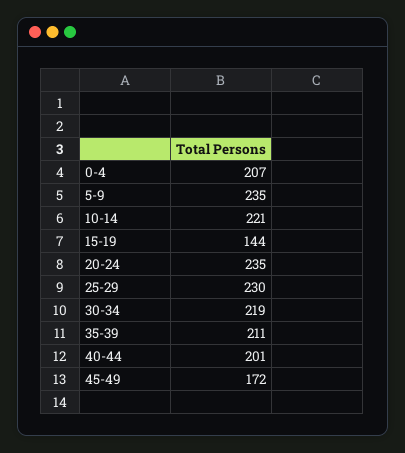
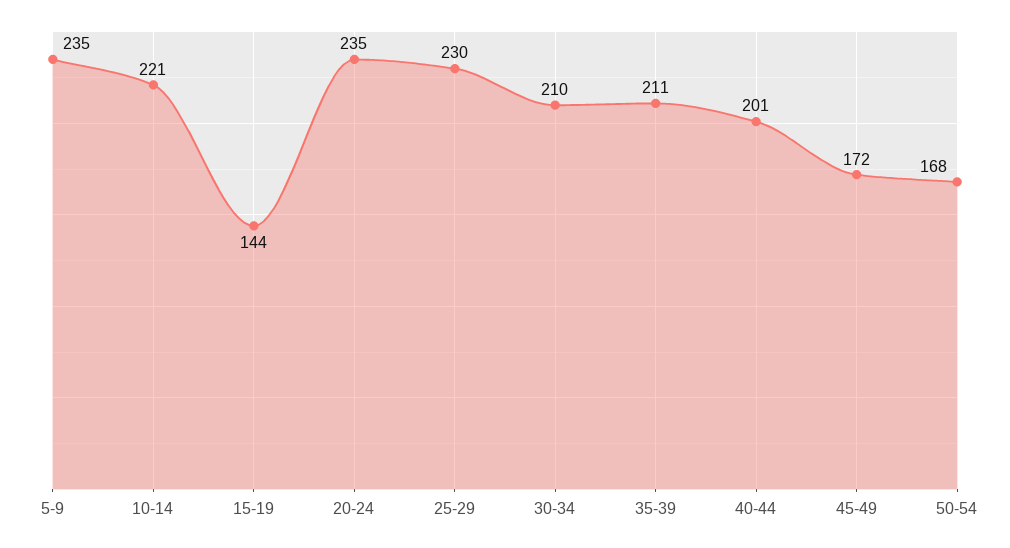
0-4: 207 -> none
30-34: 219 -> 210
50-54: none -> 168

